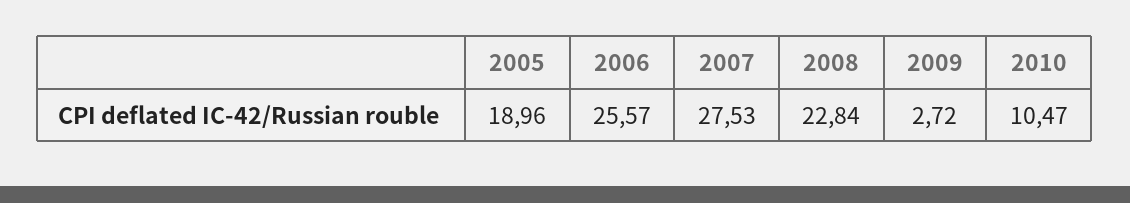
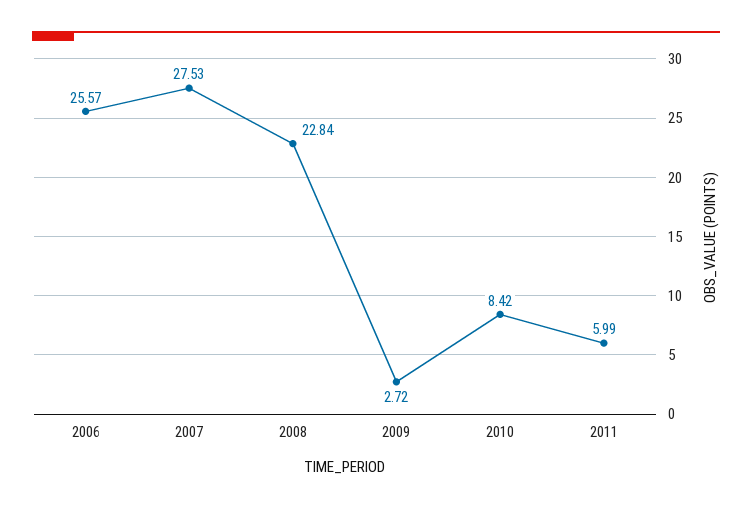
2005: 18.96 -> none
2010: 10.47 -> 8.42
2011: none -> 5.99

